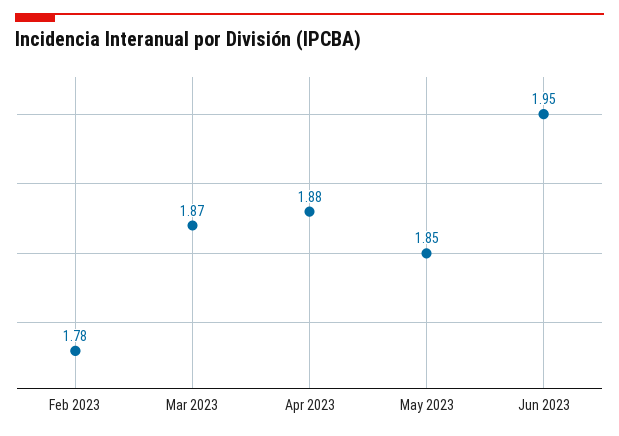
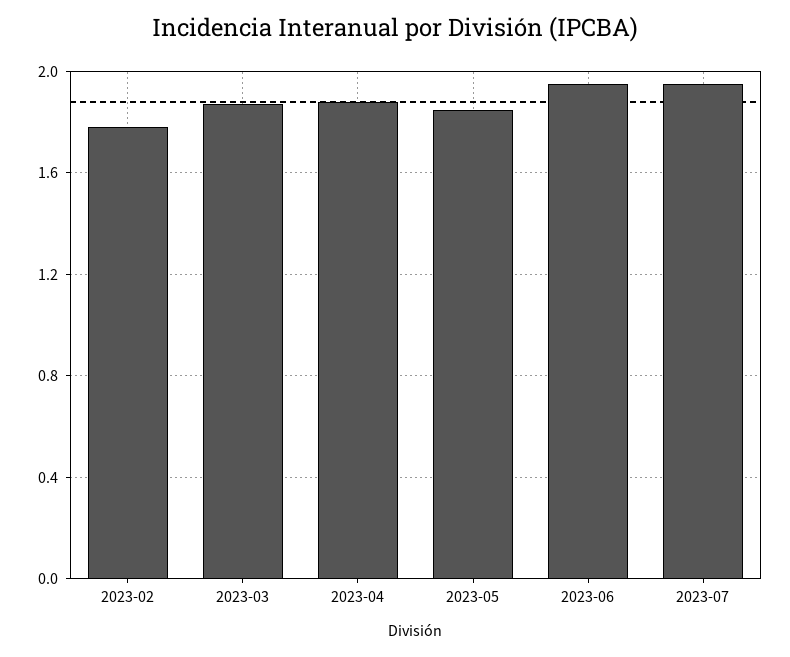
2023-07: none -> 1.95

